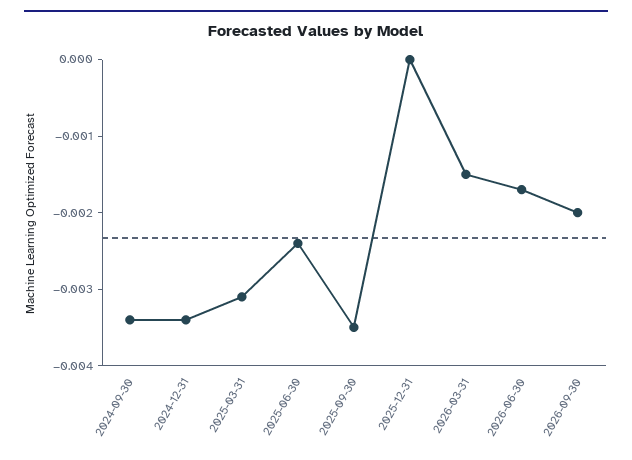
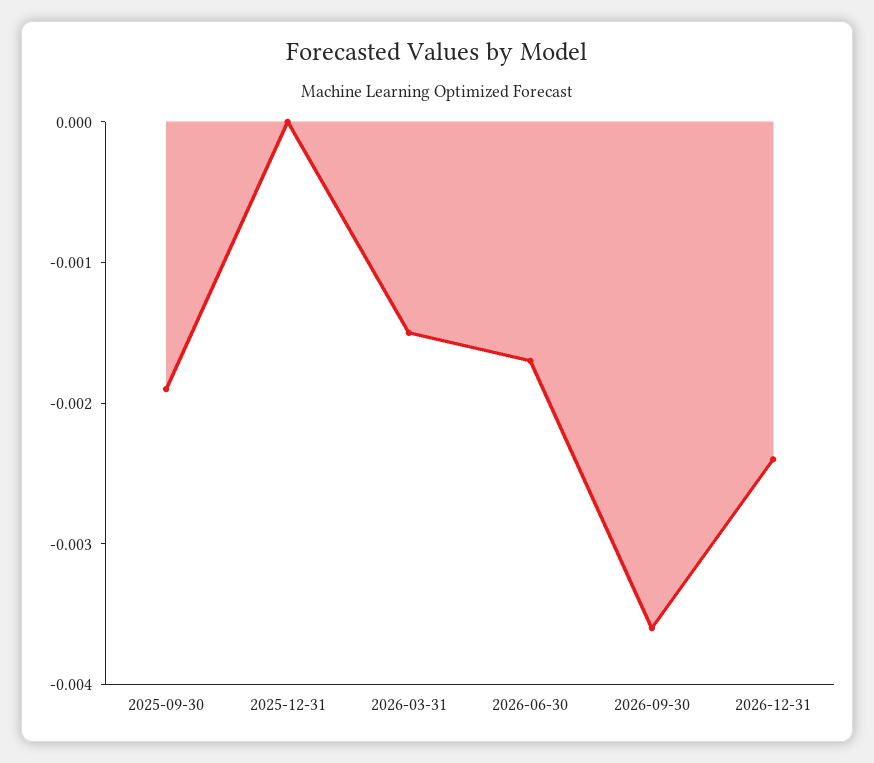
2024-09-30: -0.0035 -> none
2024-12-31: -0.0035 -> none
2025-03-31: -0.003 -> none
2025-06-30: -0.0025 -> none
2025-09-30: -0.0035 -> -0.0019
2026-09-30: -0.002 -> -0.0036
2026-12-31: none -> -0.0024

